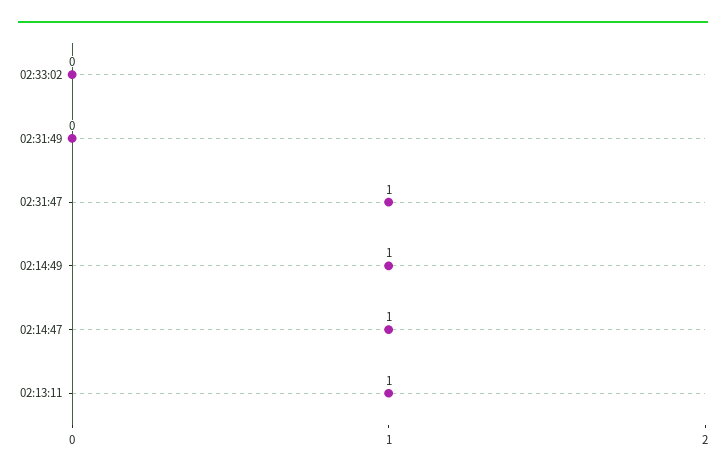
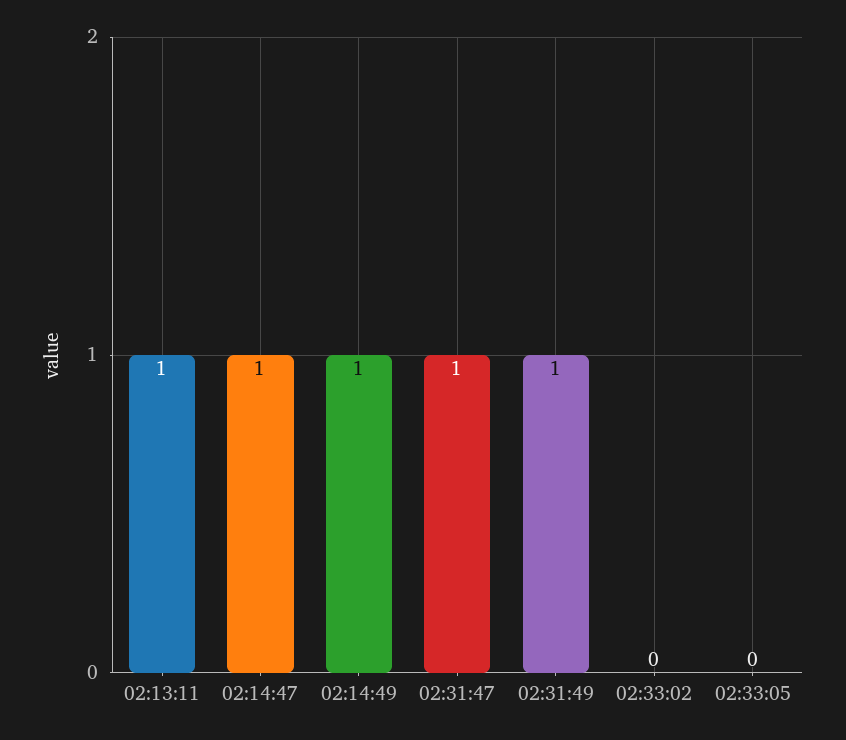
02:31:49: 0 -> 1
02:33:05: none -> 0

